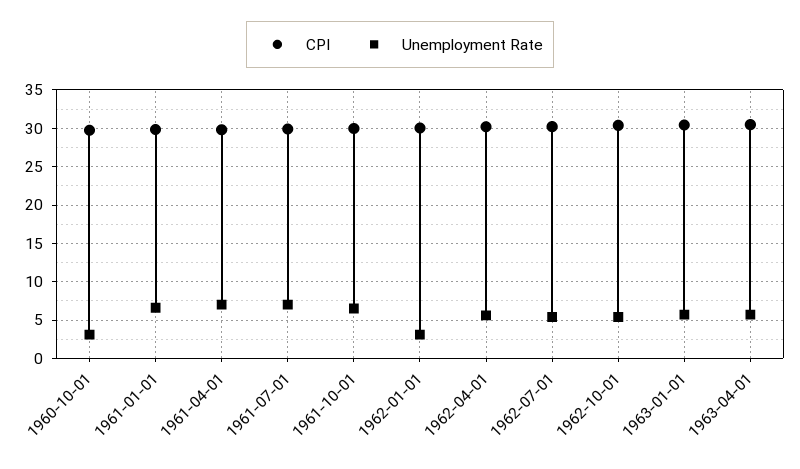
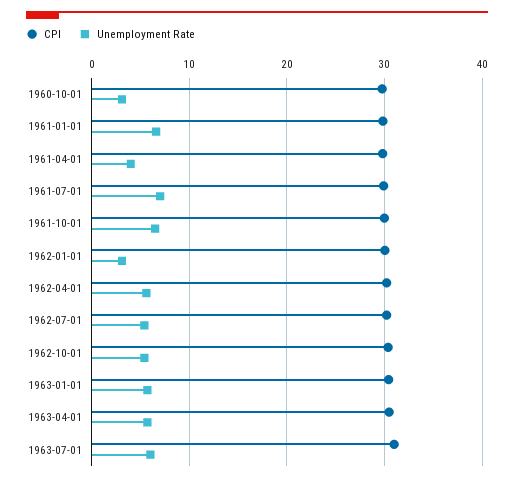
Unemployment Rate, 1961-04-01: 7 -> 4
CPI, 1963-07-01: none -> 31
Unemployment Rate, 1963-07-01: none -> 6

